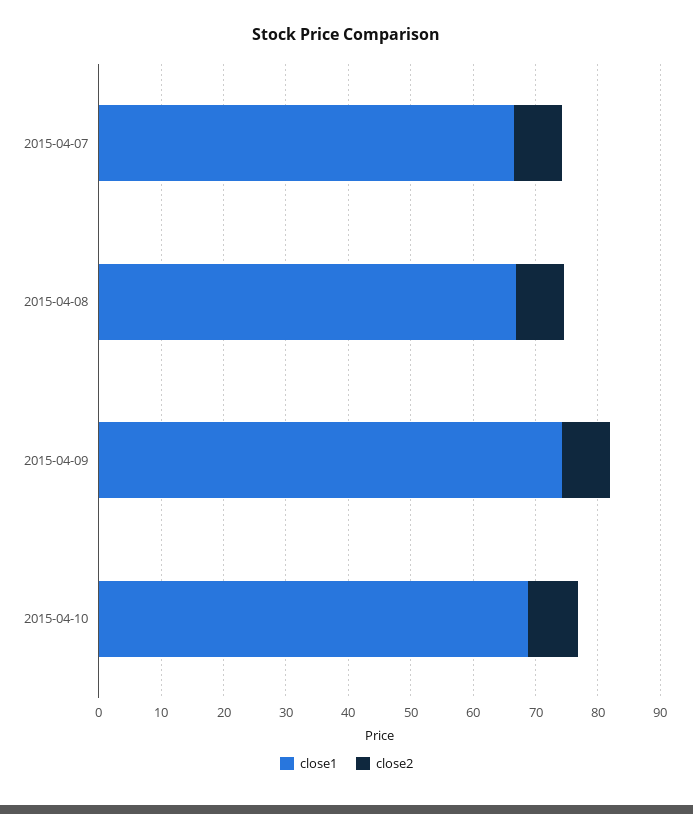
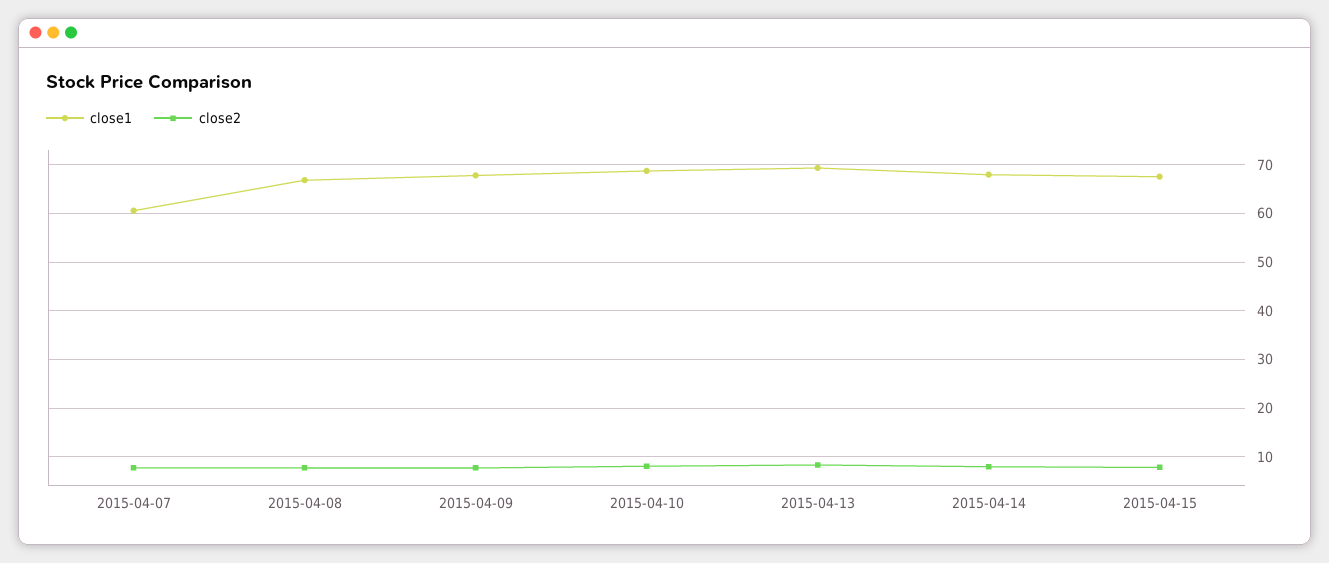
close1, 2015-04-07: 66 -> 60
close1, 2015-04-09: 74 -> 68
close1, 2015-04-13: none -> 70
close2, 2015-04-13: none -> 8
close1, 2015-04-14: none -> 68
close2, 2015-04-14: none -> 8
close1, 2015-04-15: none -> 68
close2, 2015-04-15: none -> 8

